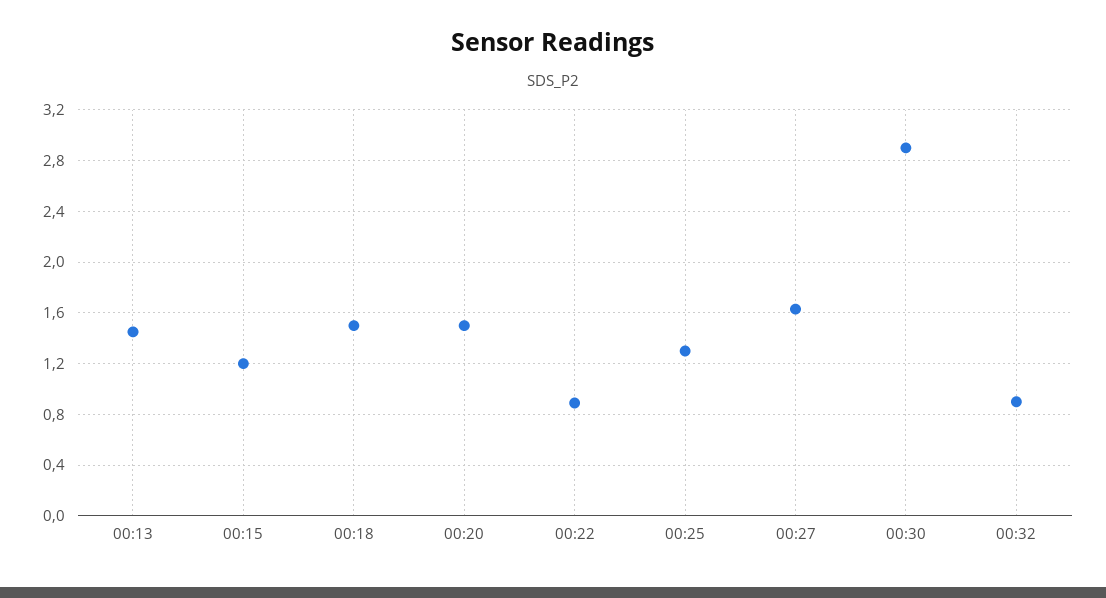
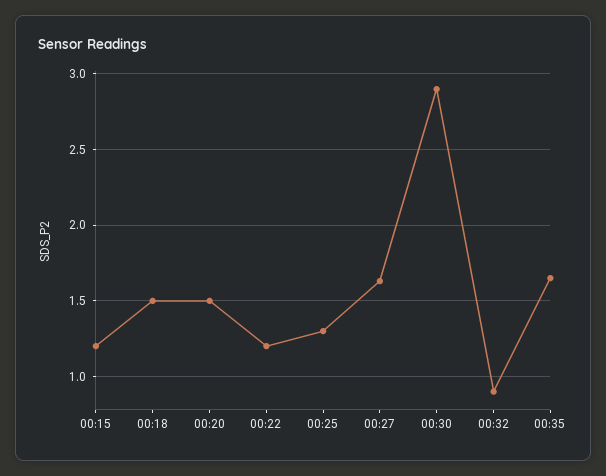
00:13: 1.45 -> none
00:22: 0.9 -> 1.2
00:35: none -> 1.65

